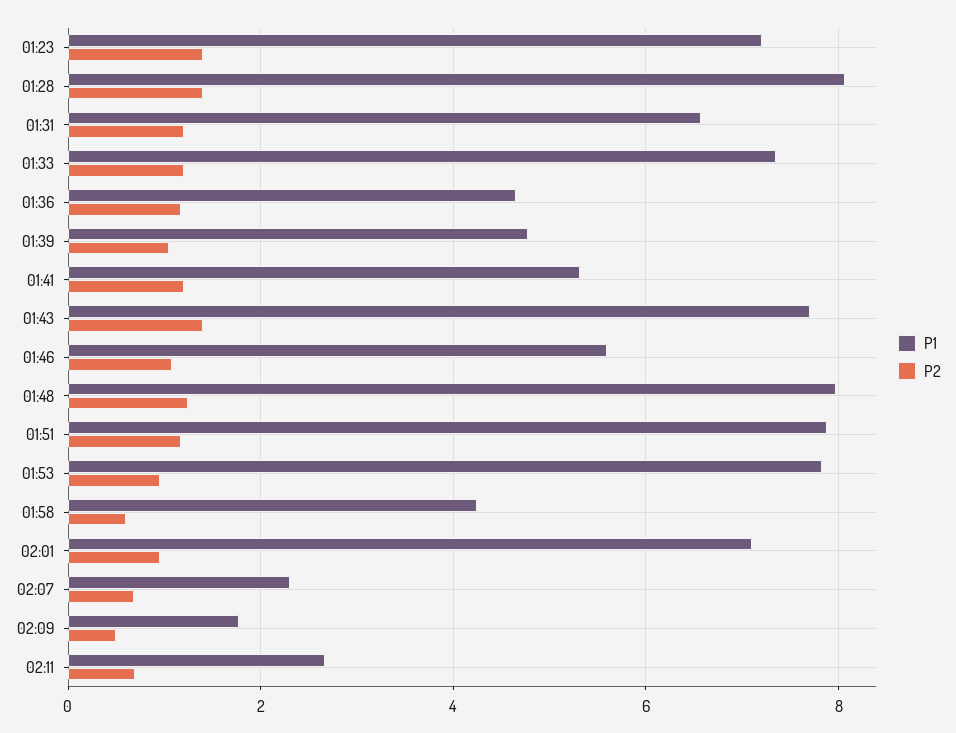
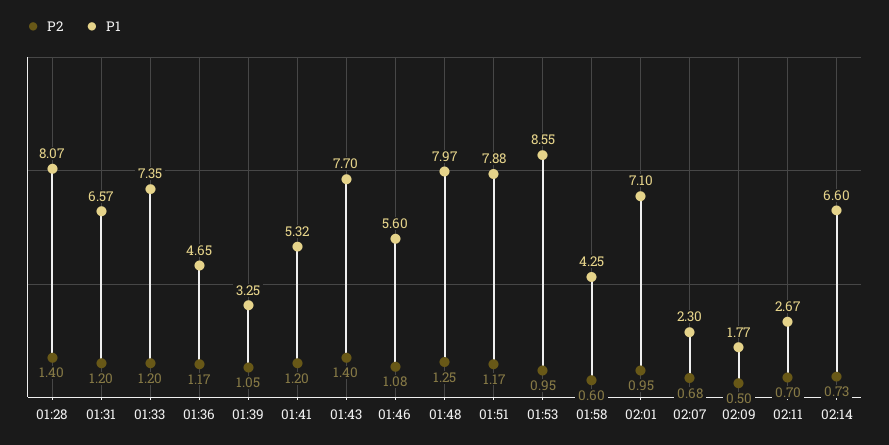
P1, 01:23: 7.2 -> none
P2, 01:23: 1.4 -> none
P1, 01:39: 4.8 -> 3.25
P1, 01:53: 7.8 -> 8.55
P2, 02:14: none -> 0.73
P1, 02:14: none -> 6.6

